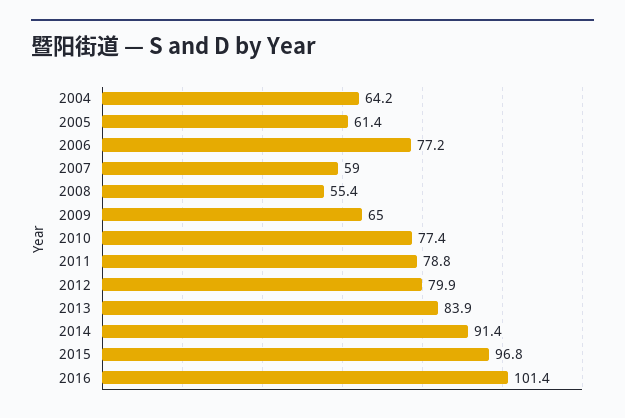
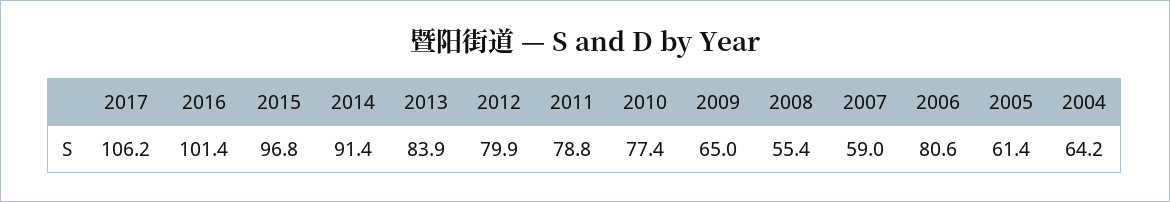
2006: 77.2 -> 80.6
2017: none -> 106.2

